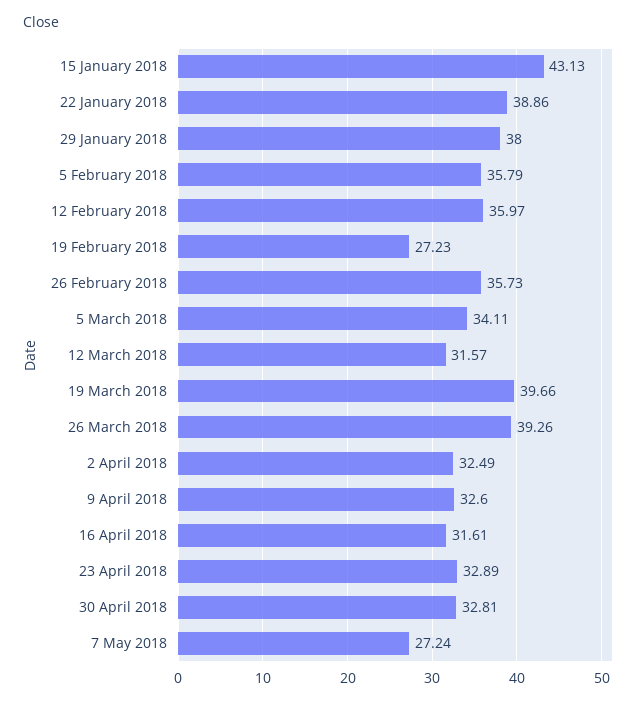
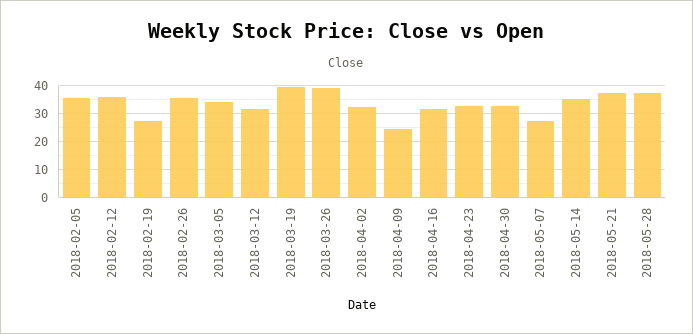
15 January 2018: 43.13 -> none
22 January 2018: 38.86 -> none
29 January 2018: 38 -> none
9 April 2018: 32.6 -> 25
2018-05-14: none -> 35
2018-05-21: none -> 37.5
2018-05-28: none -> 37.5

